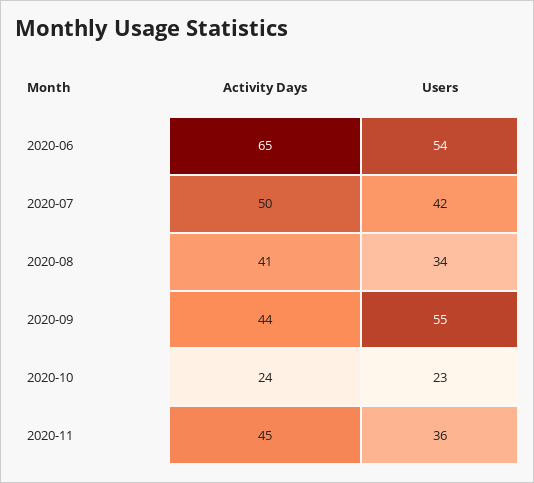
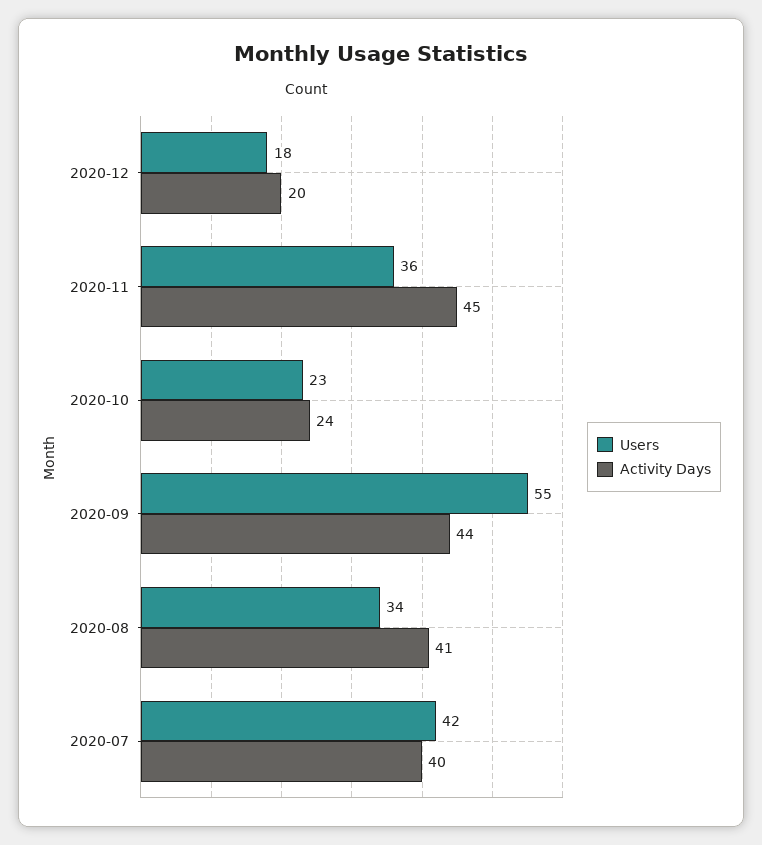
Activity Days, 2020-06: 65 -> none
Users, 2020-06: 54 -> none
Activity Days, 2020-07: 50 -> 40
Users, 2020-12: none -> 18
Activity Days, 2020-12: none -> 20

